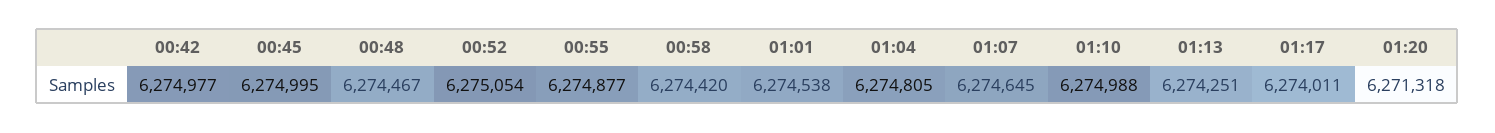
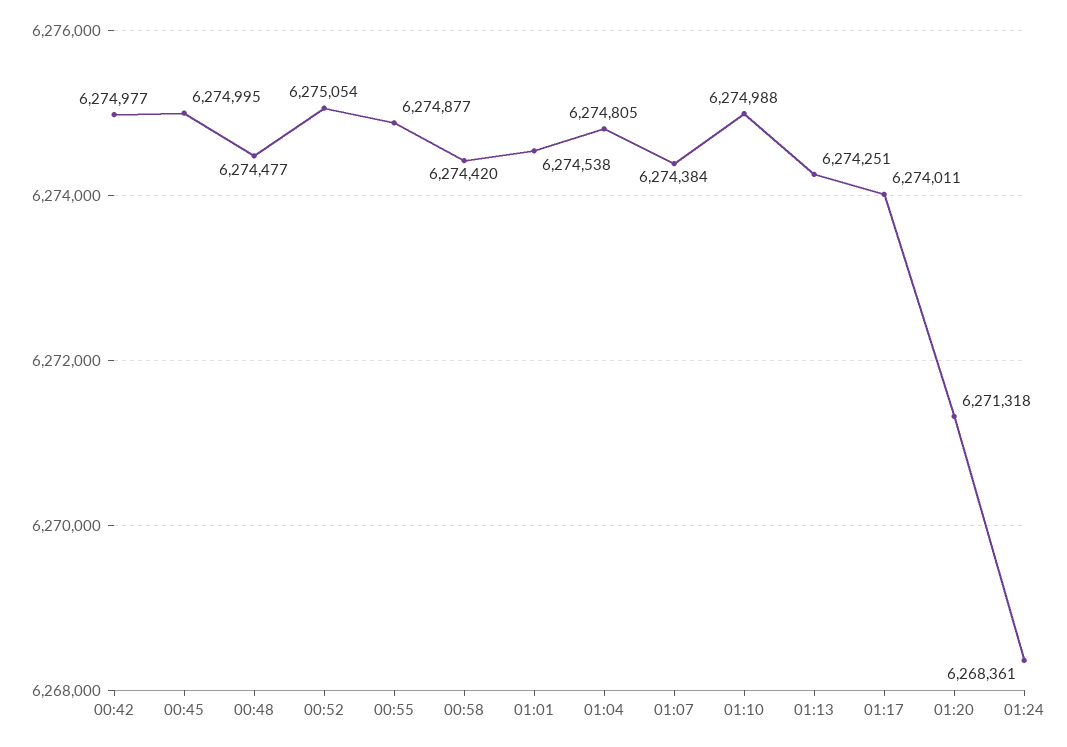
00:48: 6274467 -> 6274477
01:07: 6274645 -> 6274384
01:24: none -> 6268361

